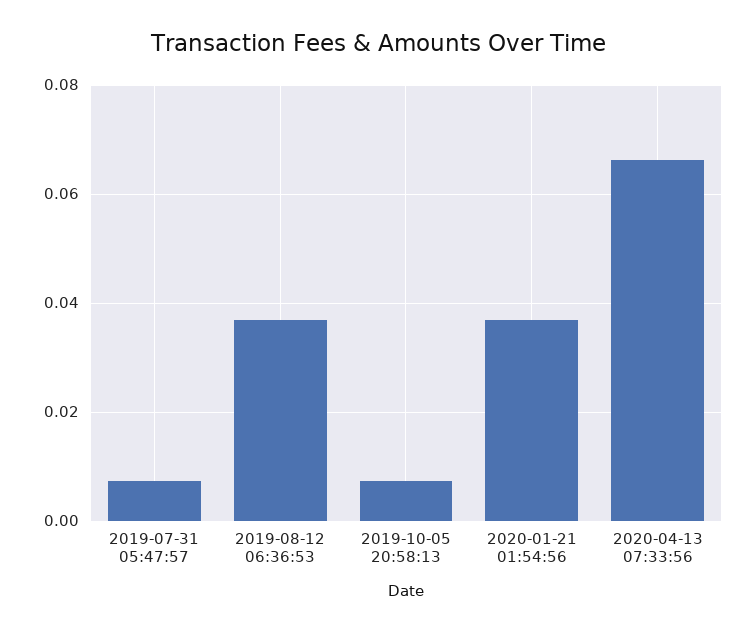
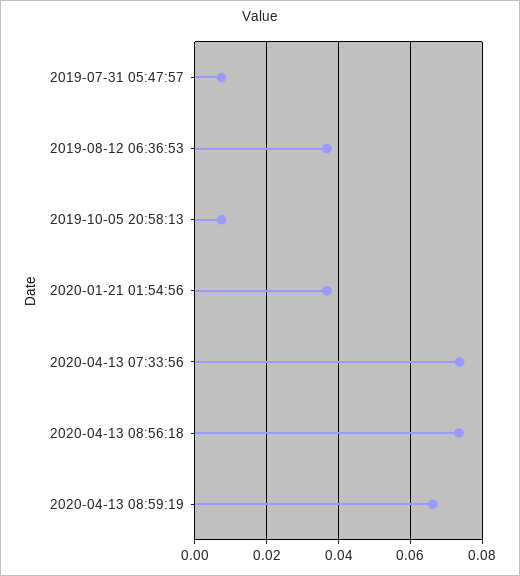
2020-04-13 07:33:56: 0.066 -> 0.074
2020-04-13 08:56:18: none -> 0.074
2020-04-13 08:59:19: none -> 0.066

